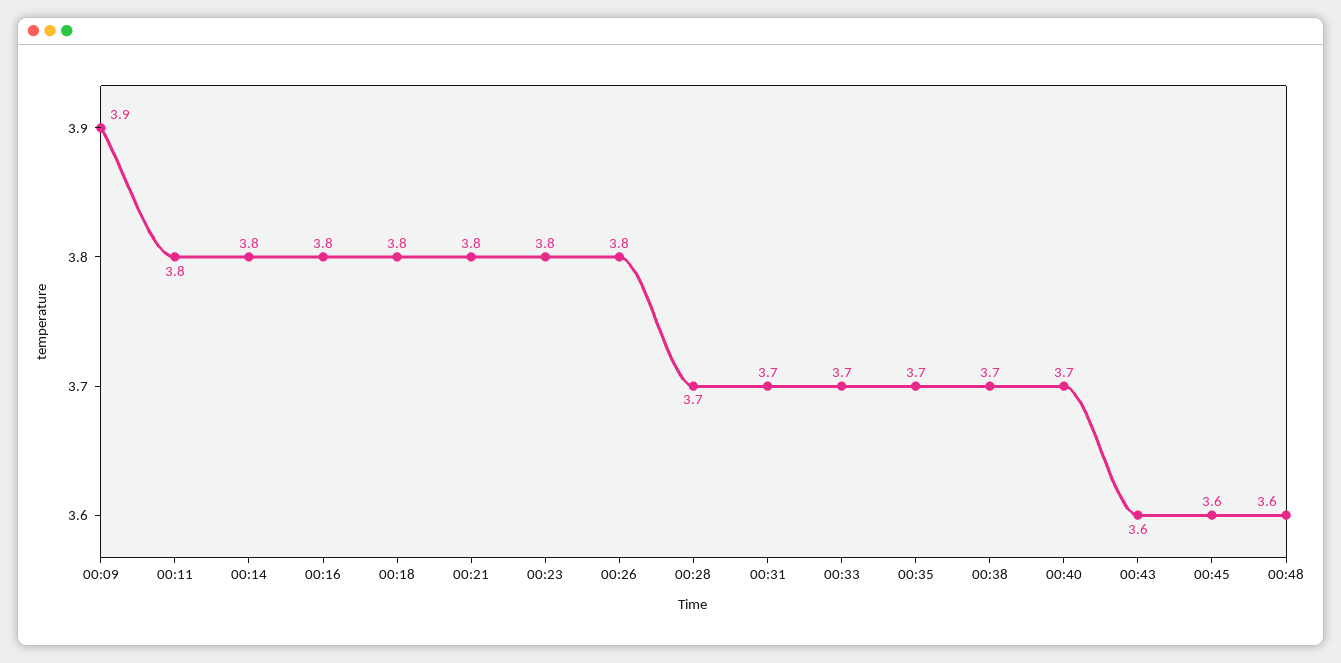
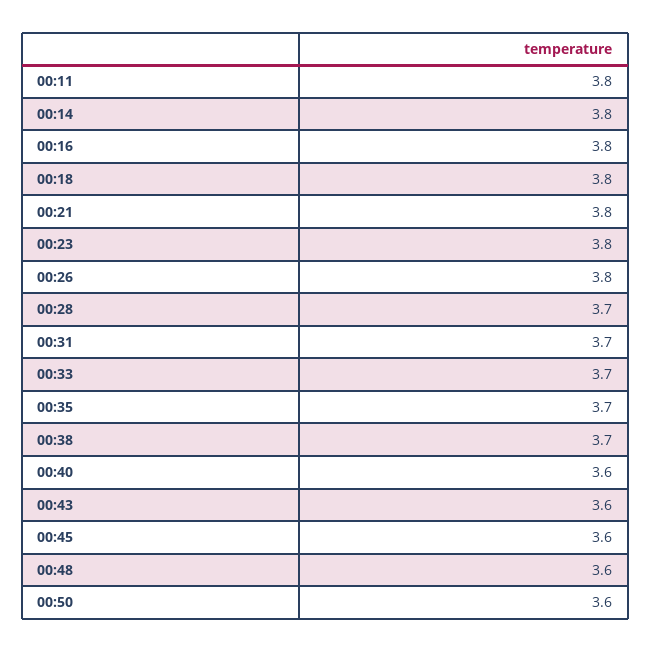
00:09: 3.9 -> none
00:40: 3.7 -> 3.6
00:50: none -> 3.6

